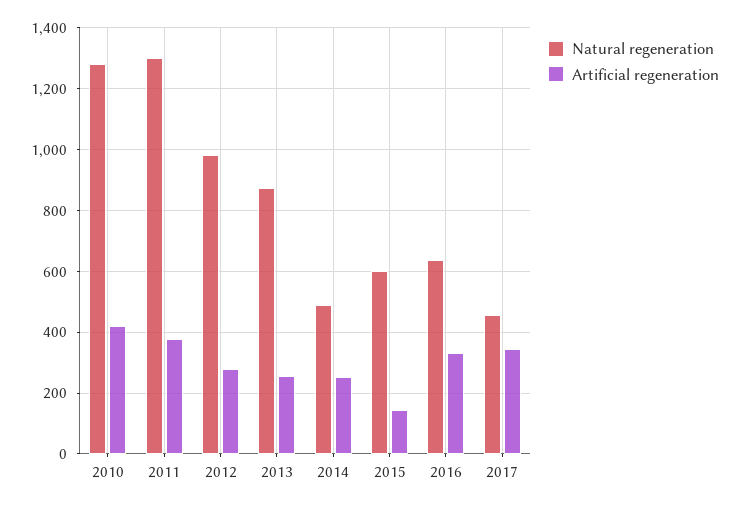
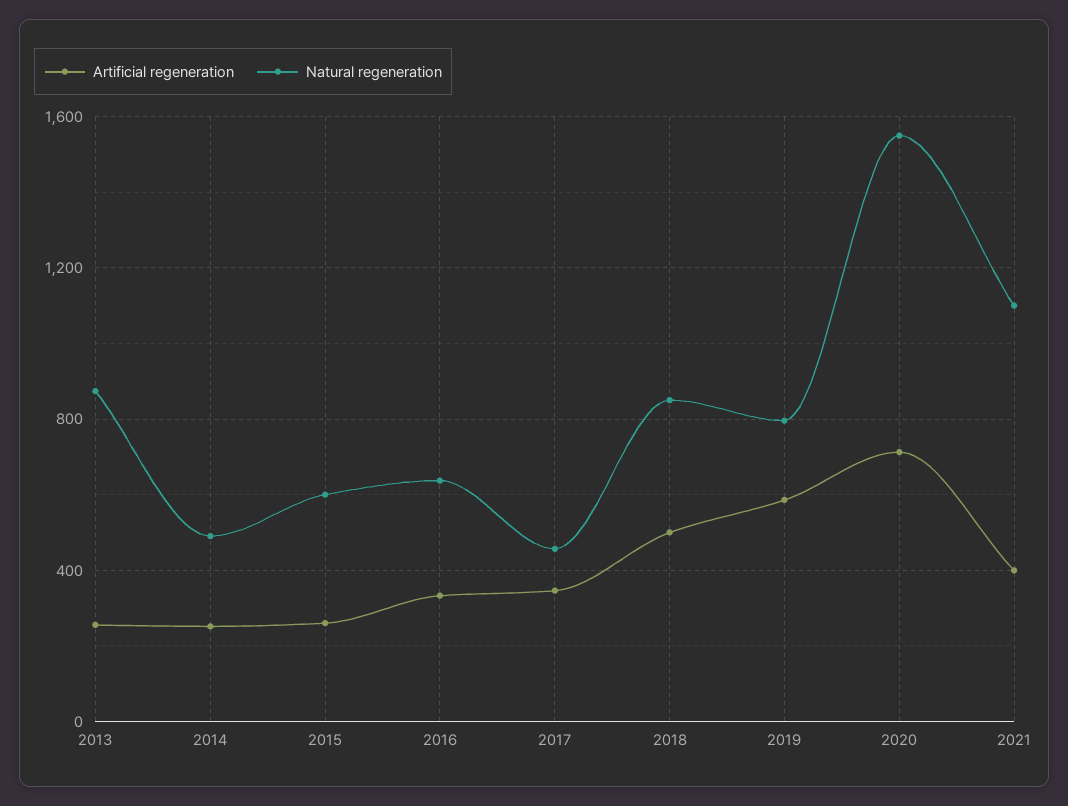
Natural regeneration, 2010: 1280 -> none
Artificial regeneration, 2010: 420 -> none
Natural regeneration, 2011: 1300 -> none
Artificial regeneration, 2011: 380 -> none
Natural regeneration, 2012: 980 -> none
Artificial regeneration, 2012: 280 -> none
Artificial regeneration, 2015: 140 -> 250
Artificial regeneration, 2018: none -> 500
Natural regeneration, 2018: none -> 850
Artificial regeneration, 2019: none -> 600
Natural regeneration, 2019: none -> 800
Artificial regeneration, 2020: none -> 700
Natural regeneration, 2020: none -> 1550
Artificial regeneration, 2021: none -> 400
Natural regeneration, 2021: none -> 1100

